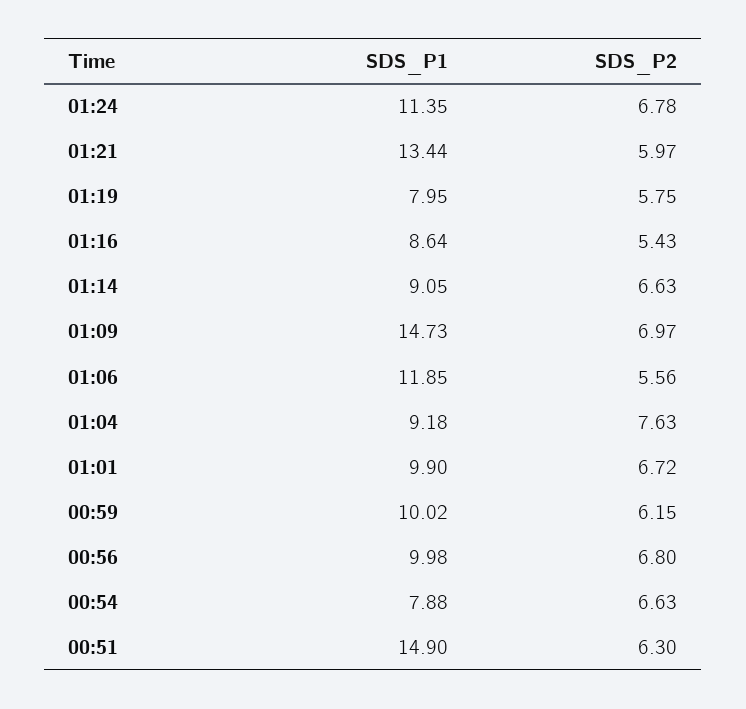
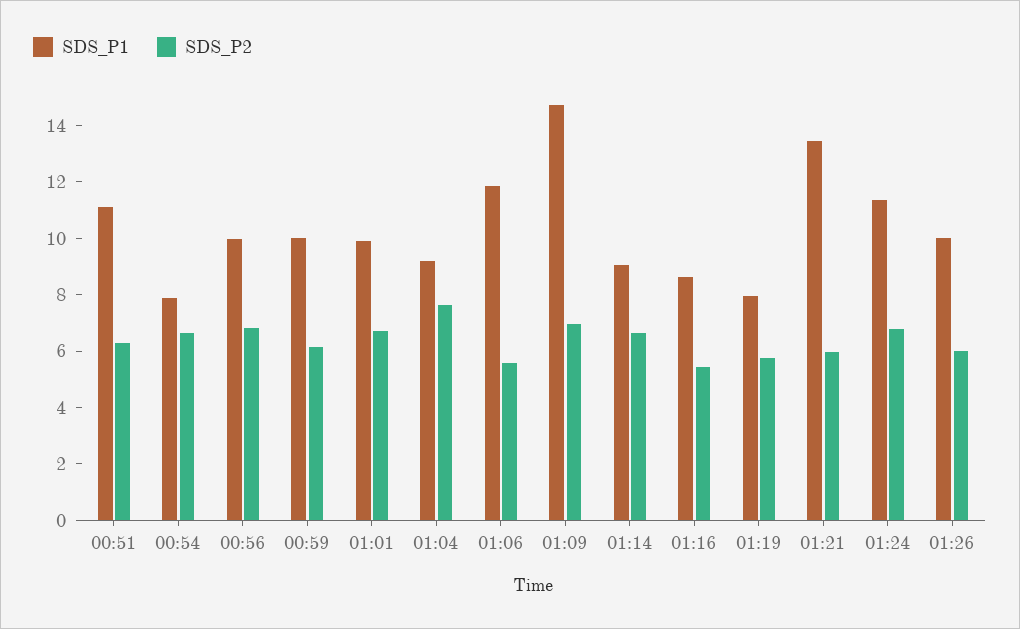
SDS_P1, 00:51: 14.9 -> 11
SDS_P1, 01:26: none -> 10
SDS_P2, 01:26: none -> 6

